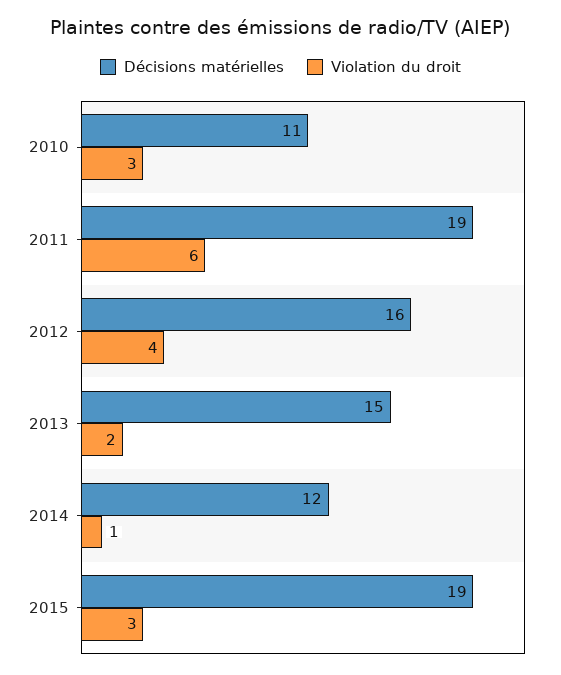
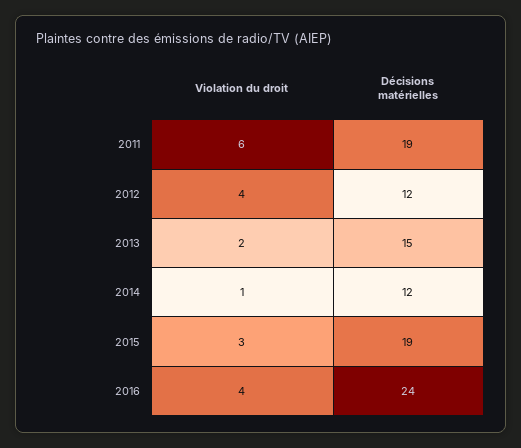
Décisions matérielles, 2010: 11 -> none
Violation du droit, 2010: 3 -> none
Décisions matérielles, 2012: 16 -> 12
Violation du droit, 2016: none -> 4
Décisions matérielles, 2016: none -> 24

